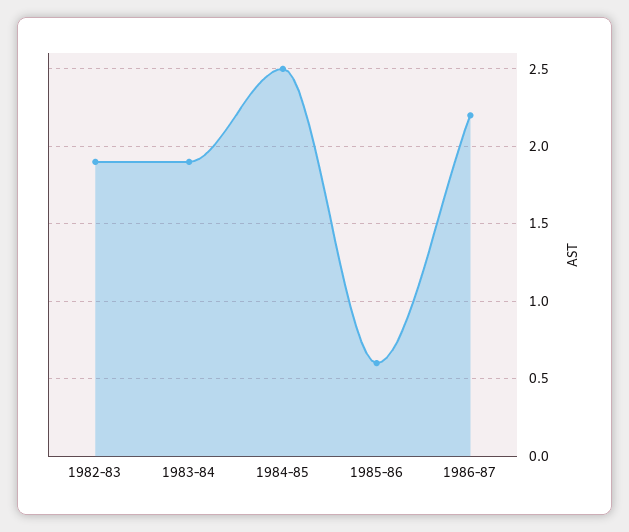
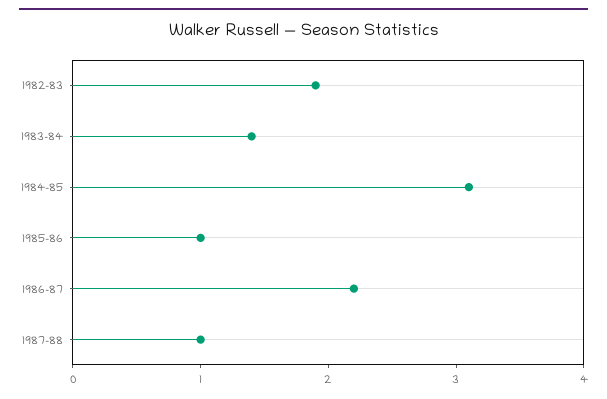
1983-84: 1.9 -> 1.4
1984-85: 2.5 -> 3.1
1985-86: 0.6 -> 1
1987-88: none -> 1

